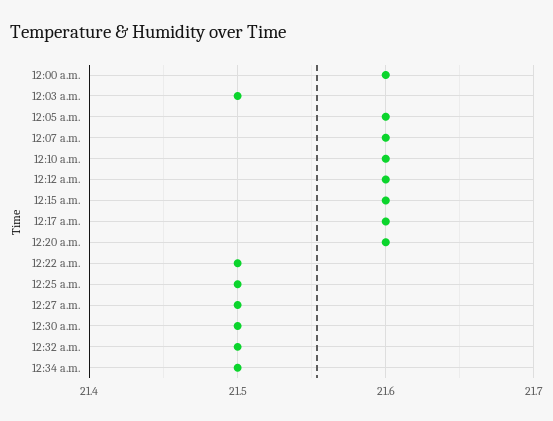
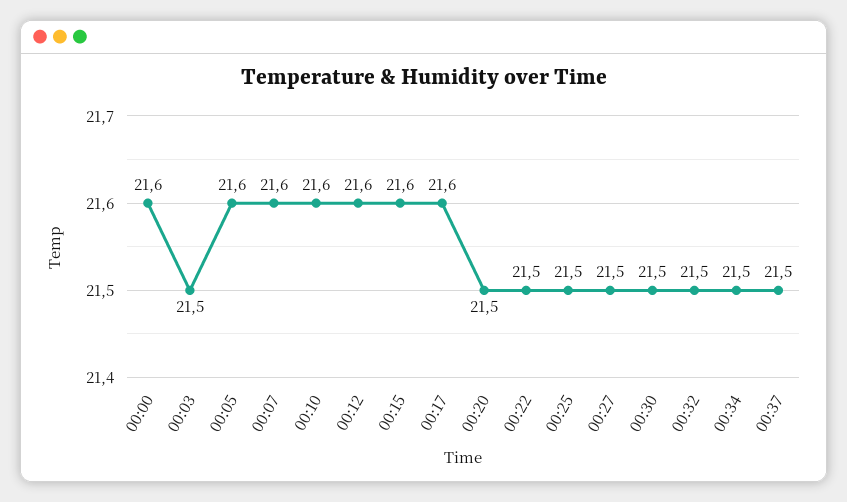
12:20 a.m.: 21.6 -> 21.5
00:37: none -> 21.5

